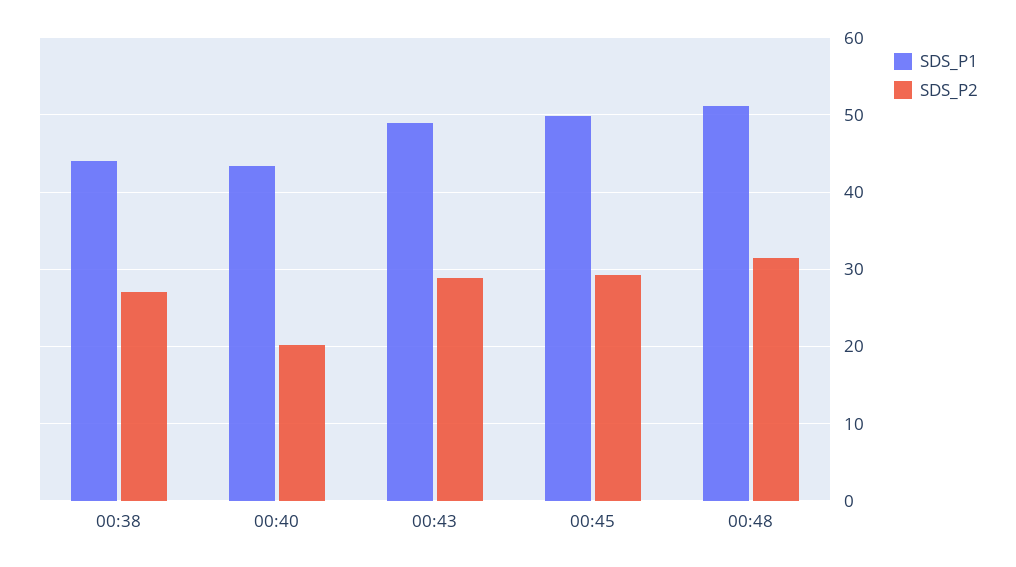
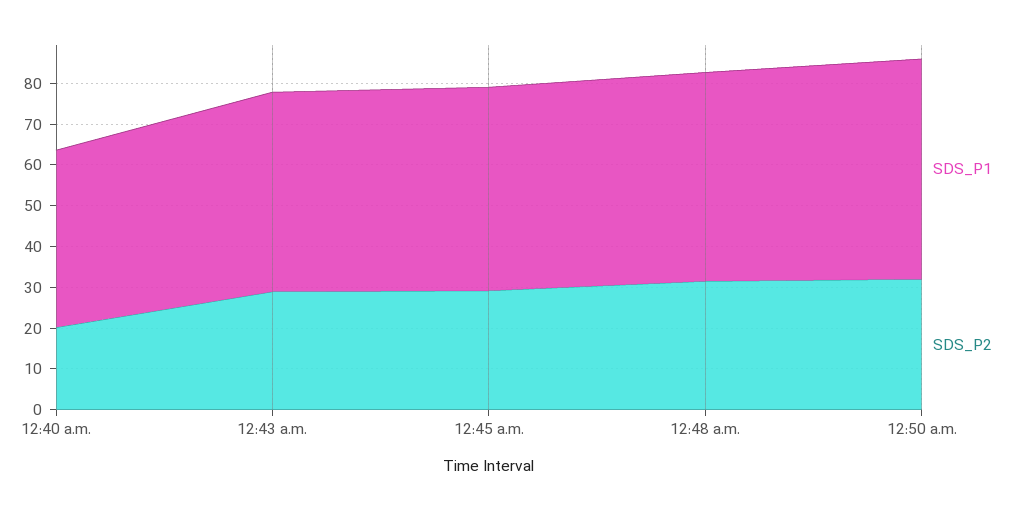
SDS_P1, 00:38: 44 -> none
SDS_P2, 00:38: 27 -> none
SDS_P1, 12:50 a.m.: none -> 54
SDS_P2, 12:50 a.m.: none -> 32

